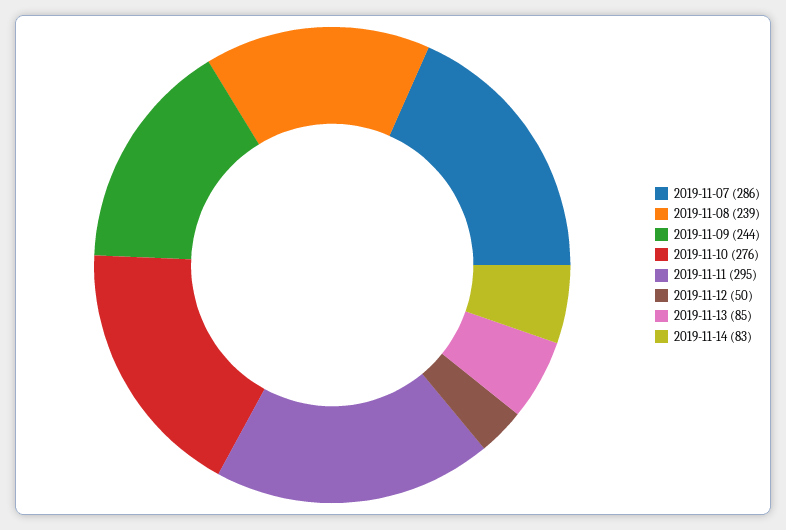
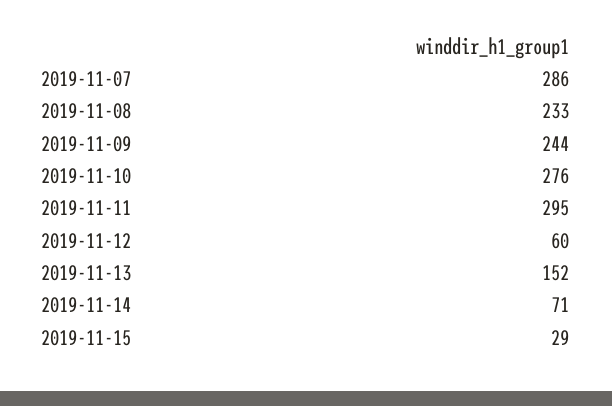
2019-11-08: 239 -> 233
2019-11-12: 50 -> 60
2019-11-13: 85 -> 152
2019-11-14: 83 -> 71
2019-11-15: none -> 29

